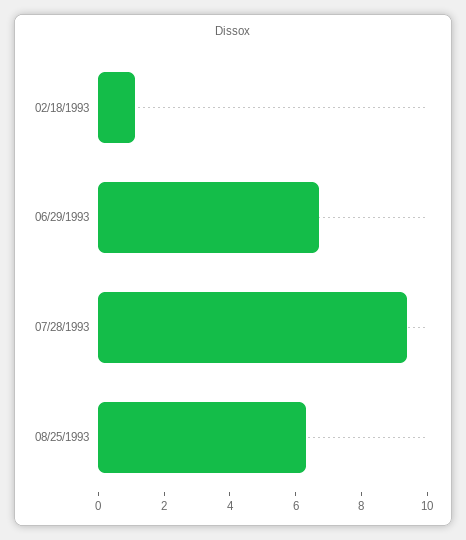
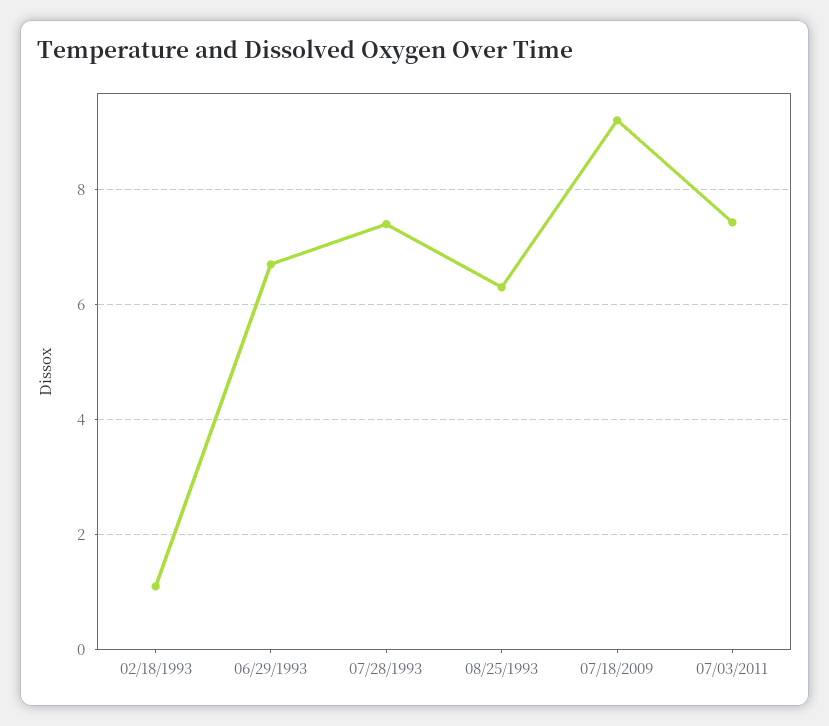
07/28/1993: 9.5 -> 7.4
07/18/2009: none -> 9.2
07/03/2011: none -> 7.4

